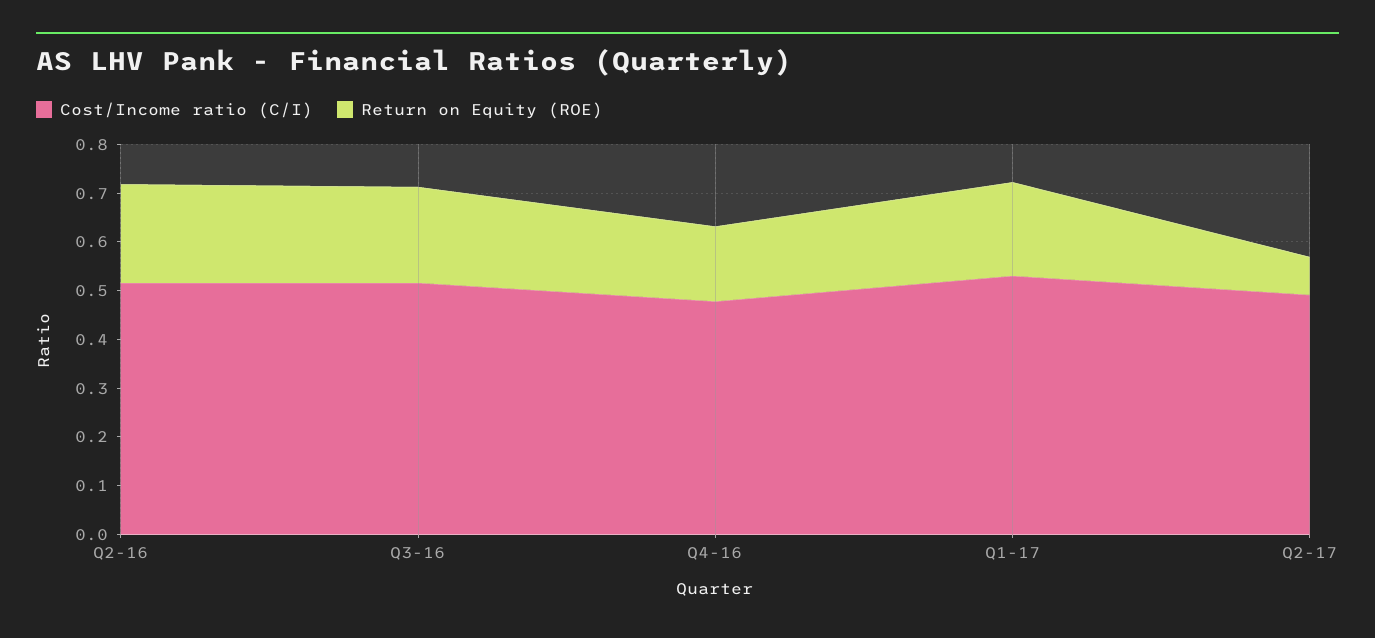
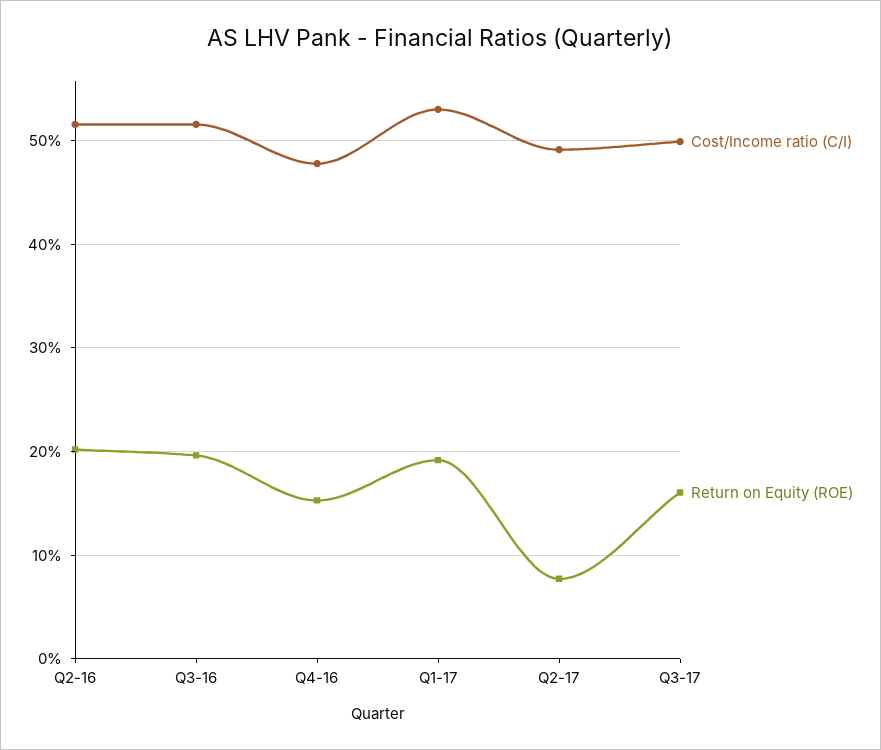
Cost/Income ratio (C/I), Q3-17: none -> 0.5
Return on Equity (ROE), Q3-17: none -> 0.16

